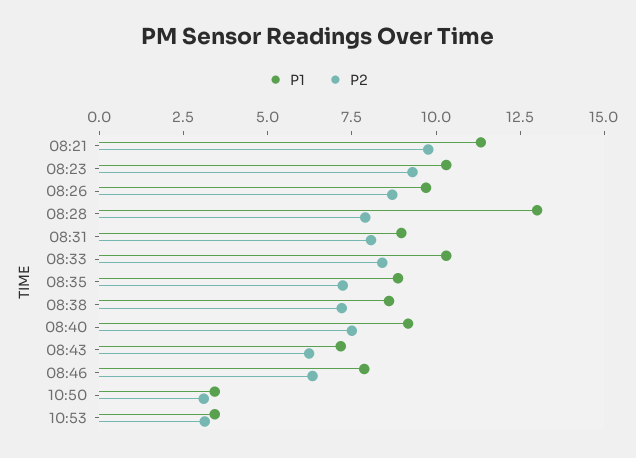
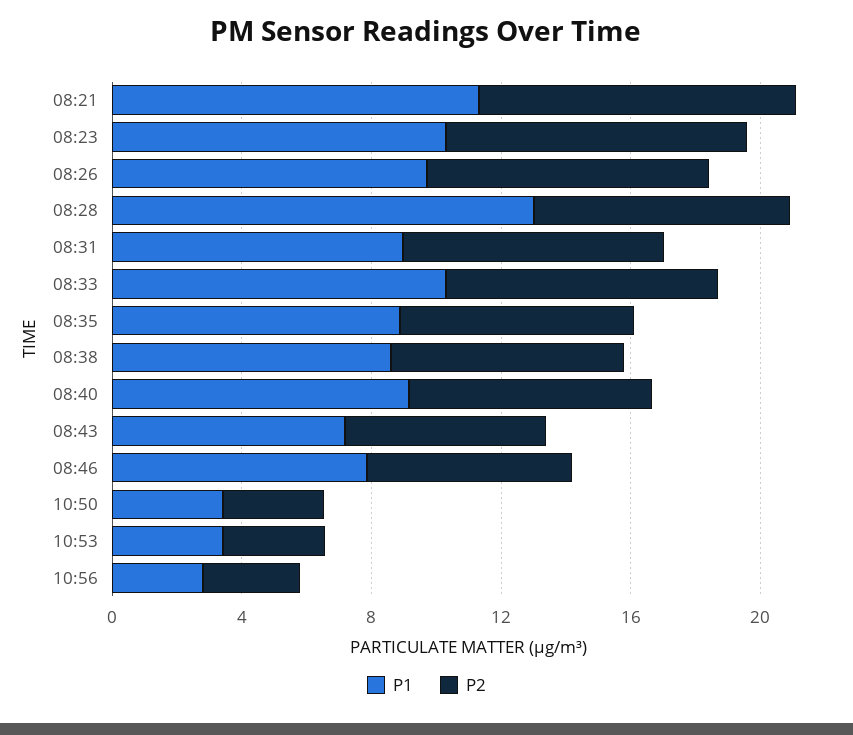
P1, 10:56: none -> 3
P2, 10:56: none -> 3

